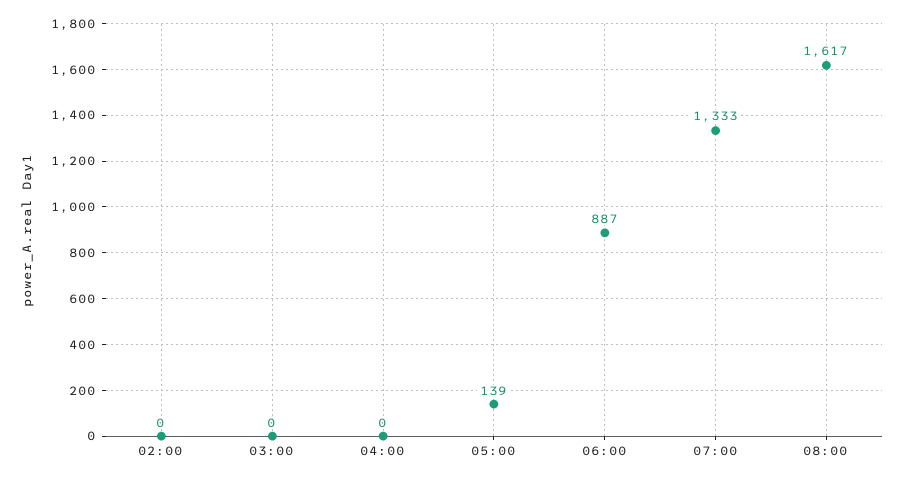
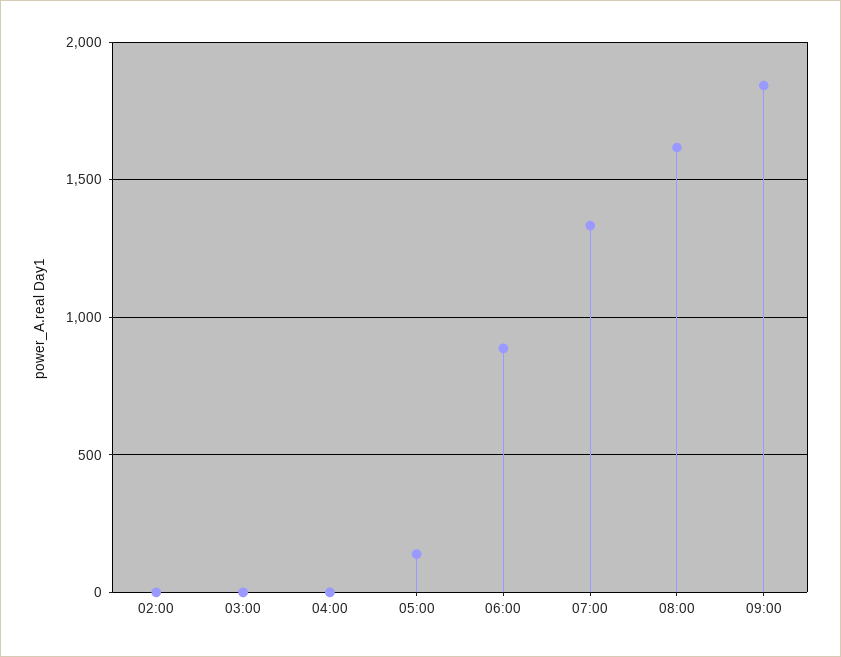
09:00: none -> 1850

